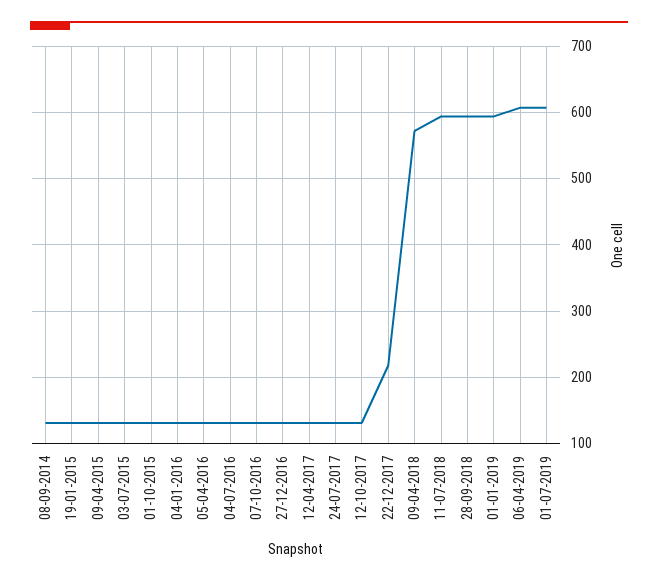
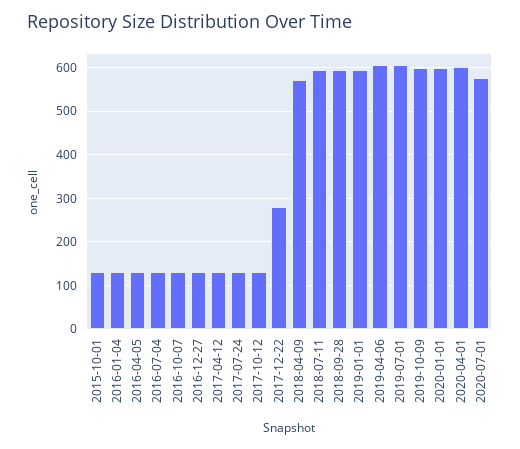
08-09-2014: 130 -> none
19-01-2015: 130 -> none
09-04-2015: 130 -> none
03-07-2015: 130 -> none
22-12-2017: 220 -> 280
2019-10-09: none -> 600
2020-01-01: none -> 600
2020-04-01: none -> 600
2020-07-01: none -> 580

